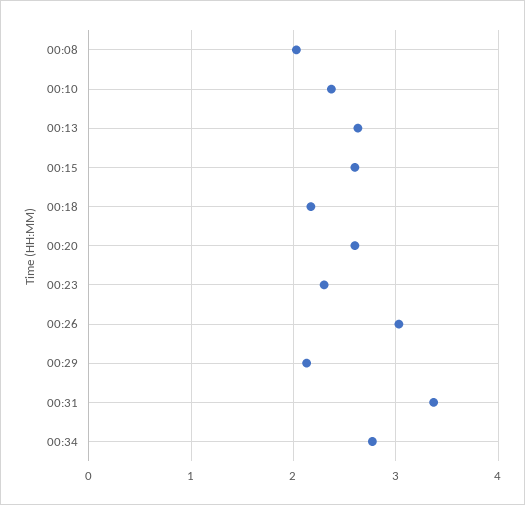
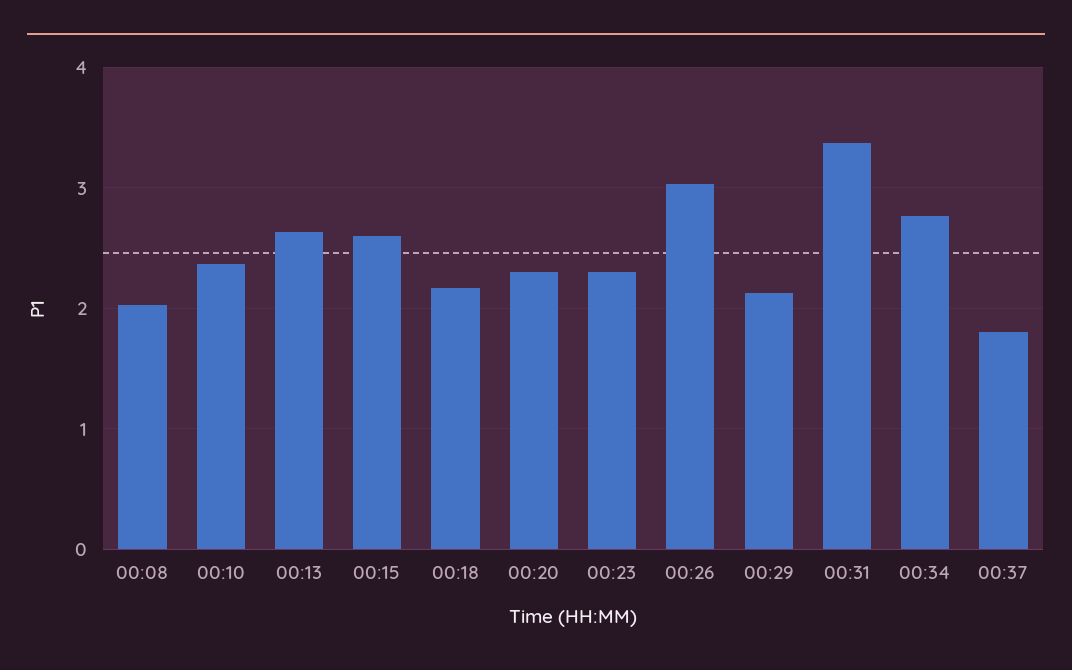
00:20: 2.6 -> 2.3
00:37: none -> 1.8

